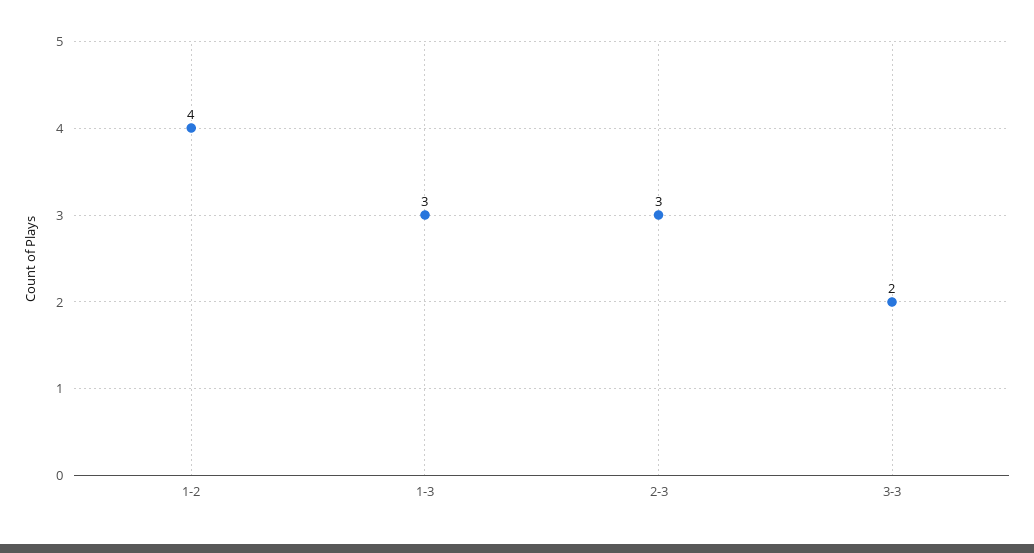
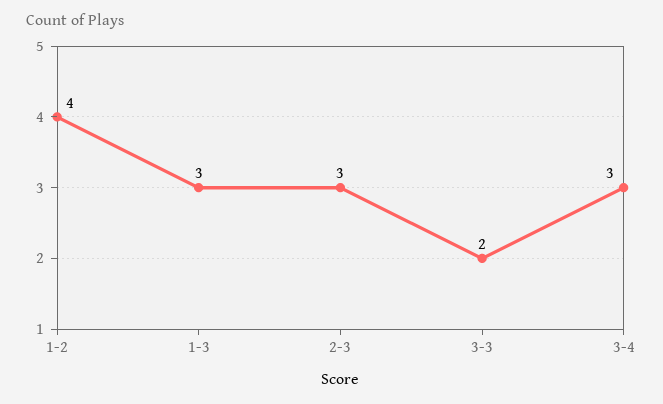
3-4: none -> 3

